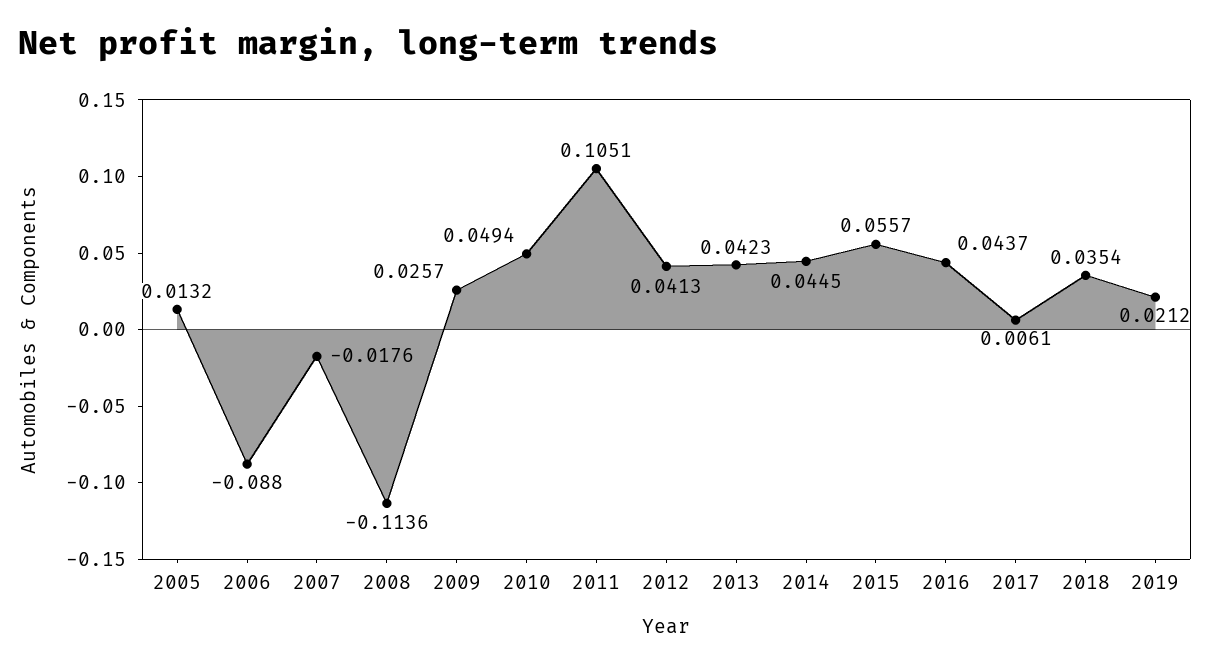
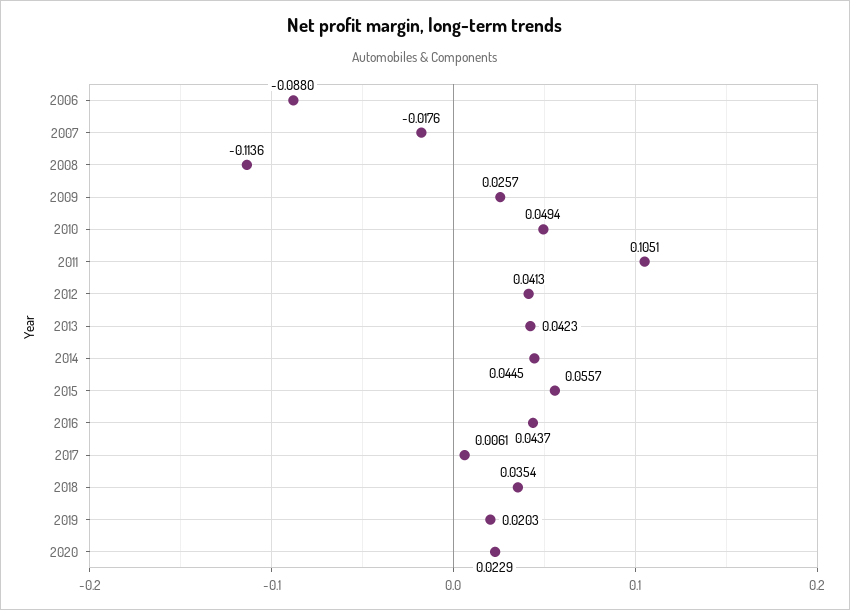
2005: 0.0132 -> none
2019: 0.0212 -> 0.0203
2020: none -> 0.0229

